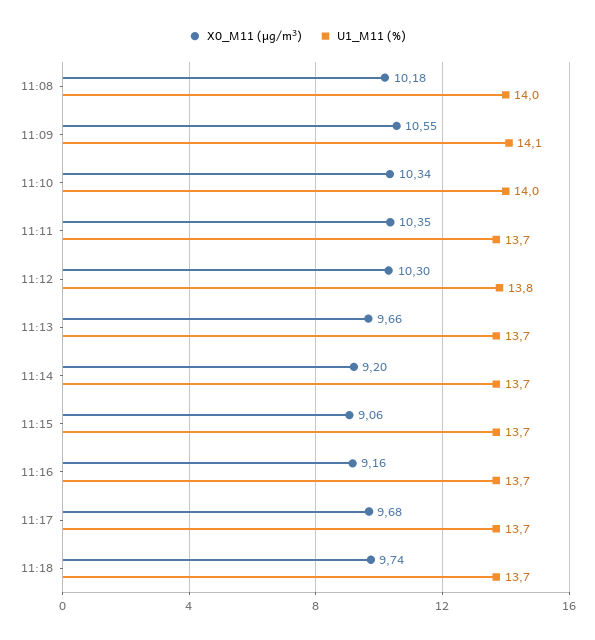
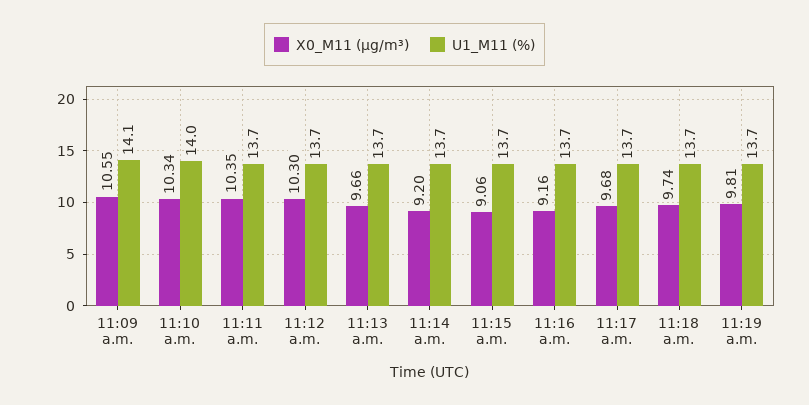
X0_M11 (μg/m³), 11:08: 10.18 -> none
U1_M11 (%), 11:08: 14 -> none
U1_M11 (%), 11:12: 13.8 -> 13.7
X0_M11 (μg/m³), 11:19 a.m.: none -> 9.81
U1_M11 (%), 11:19 a.m.: none -> 13.7

